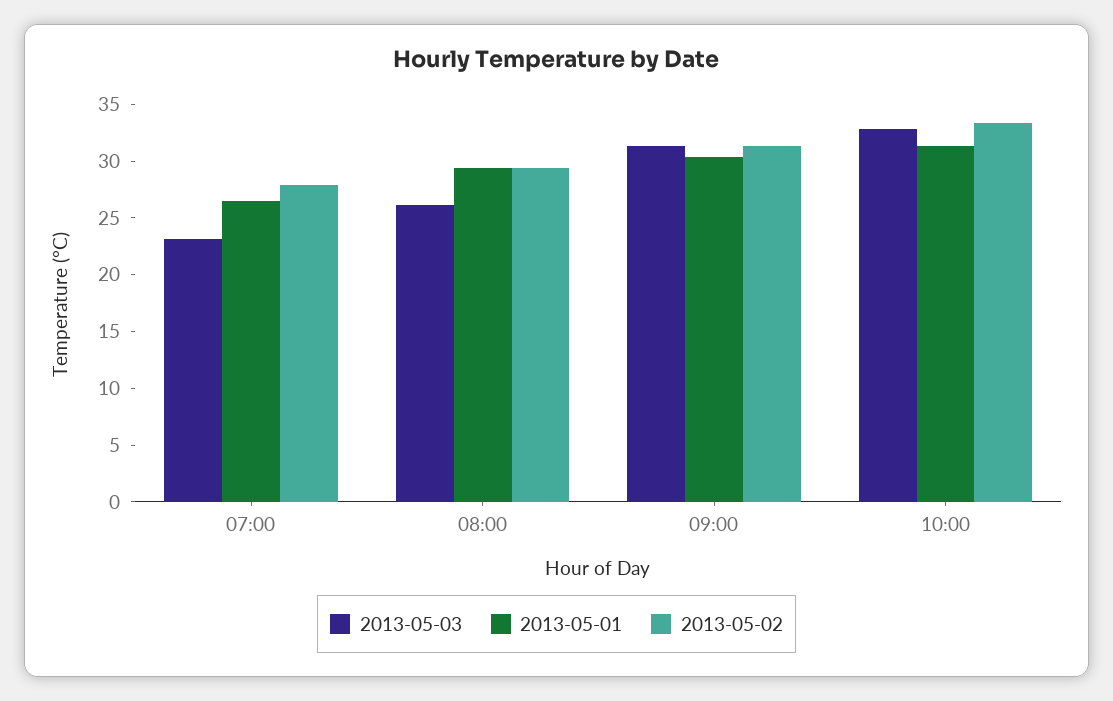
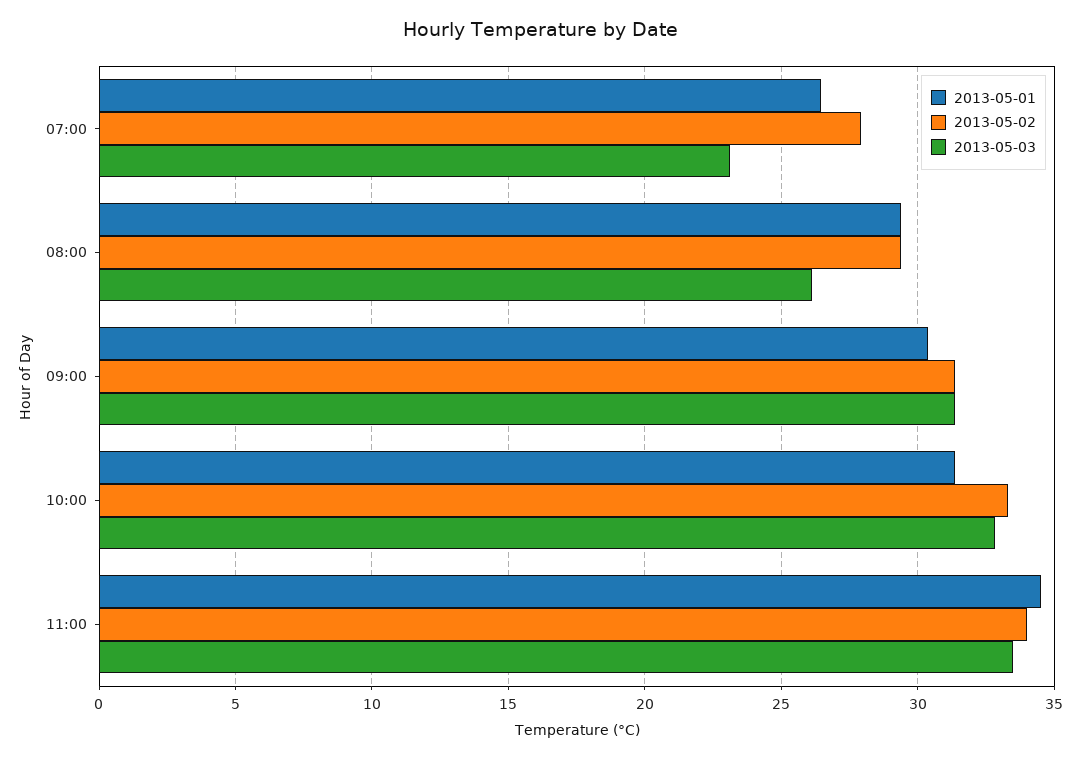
2013-05-01, 11:00: none -> 34.5
2013-05-02, 11:00: none -> 34
2013-05-03, 11:00: none -> 33.5

